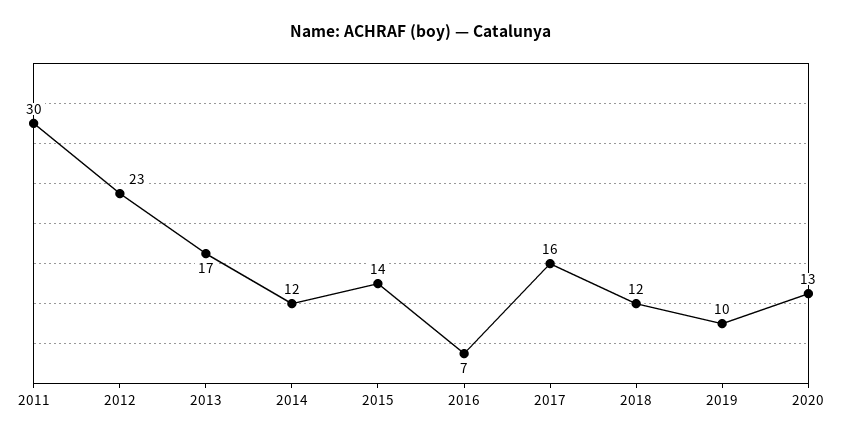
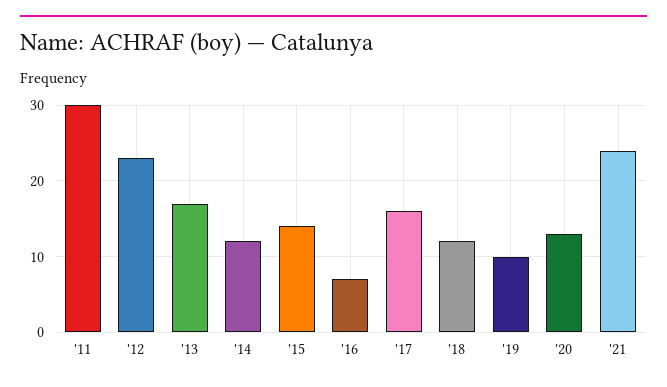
'21: none -> 24

